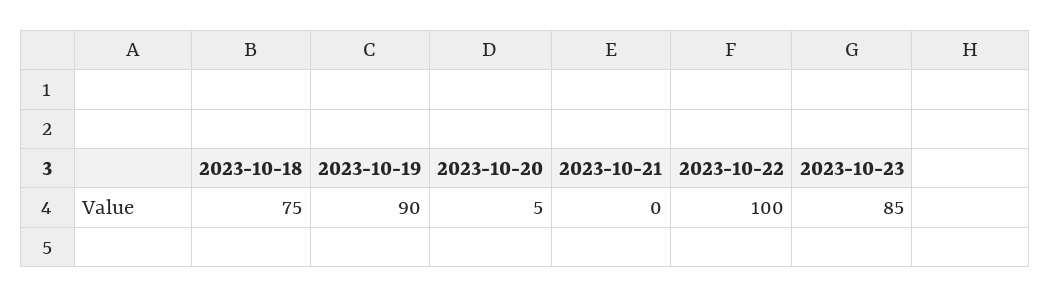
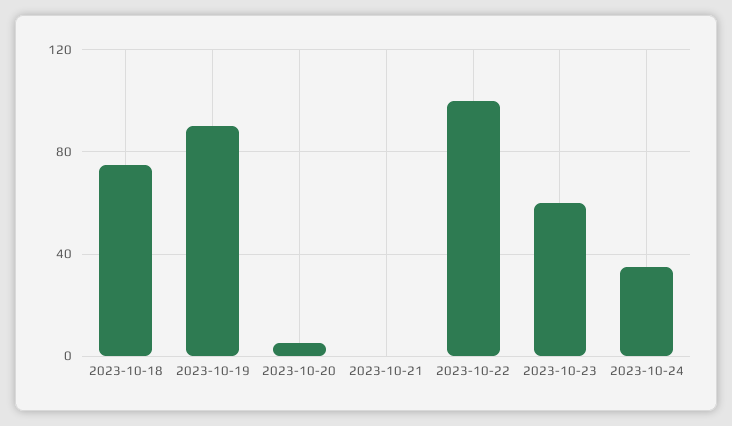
2023-10-23: 85 -> 60
2023-10-24: none -> 35

